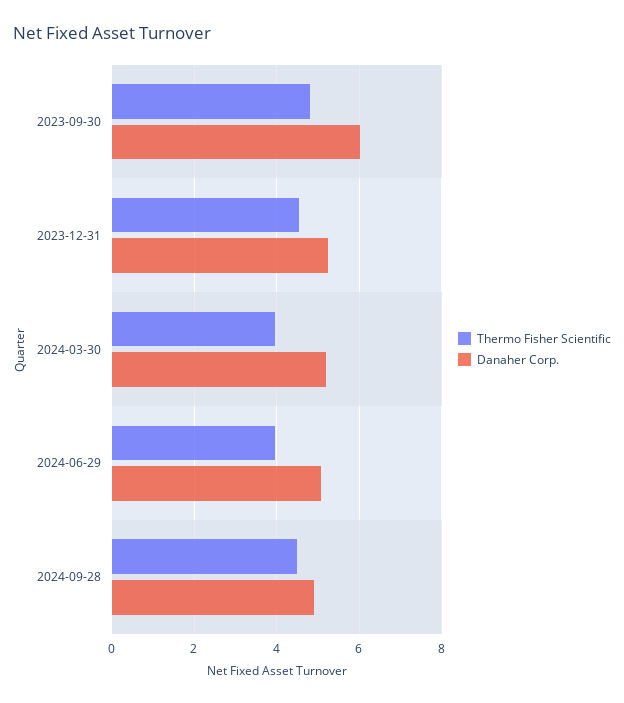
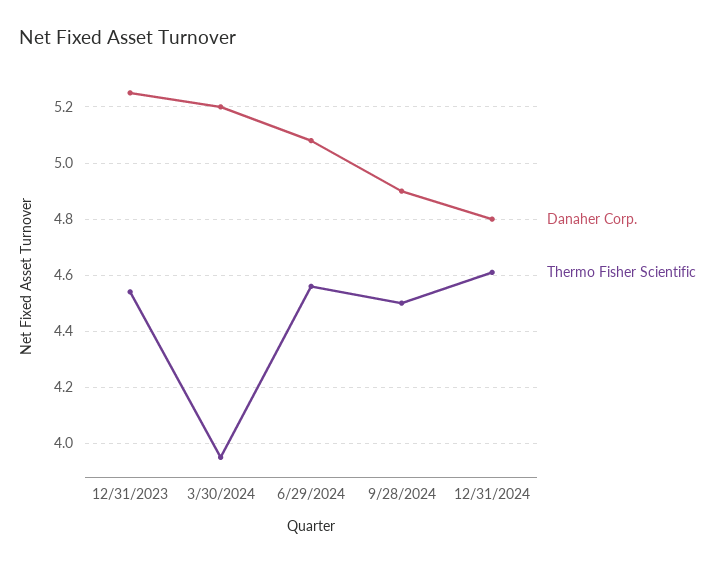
Thermo Fisher Scientific, 2023-09-30: 4.8 -> none
Danaher Corp., 2023-09-30: 6 -> none
Thermo Fisher Scientific, 2024-06-29: 4 -> 4.55
Danaher Corp., 12/31/2024: none -> 4.8
Thermo Fisher Scientific, 12/31/2024: none -> 4.6

